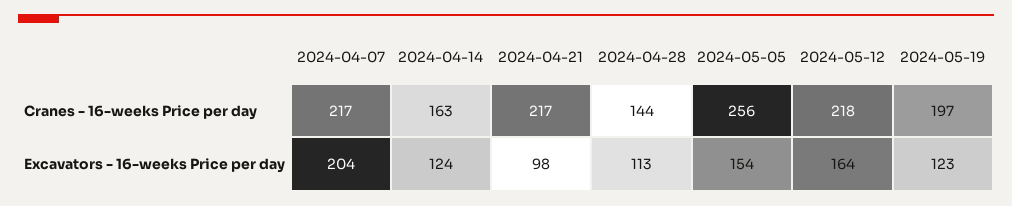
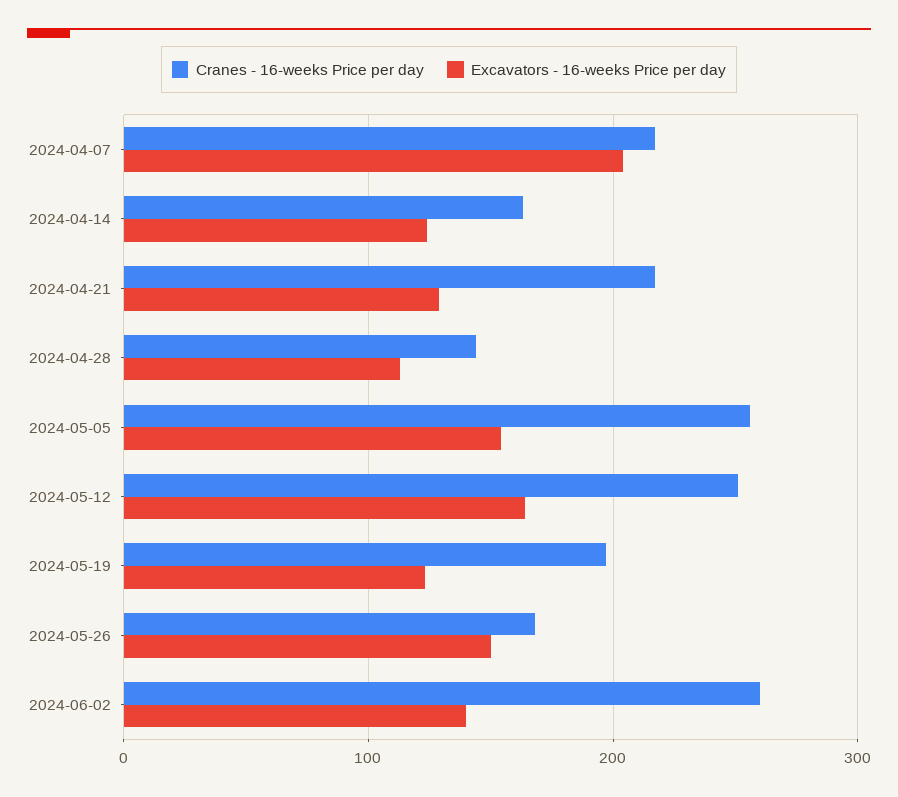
Cranes - 16-weeks Price per day, 2024-05-12: 218 -> 250
Excavators - 16-weeks Price per day, 2024-04-21: 98 -> 130
Cranes - 16-weeks Price per day, 2024-05-26: none -> 170
Excavators - 16-weeks Price per day, 2024-05-26: none -> 150
Cranes - 16-weeks Price per day, 2024-06-02: none -> 260
Excavators - 16-weeks Price per day, 2024-06-02: none -> 140

